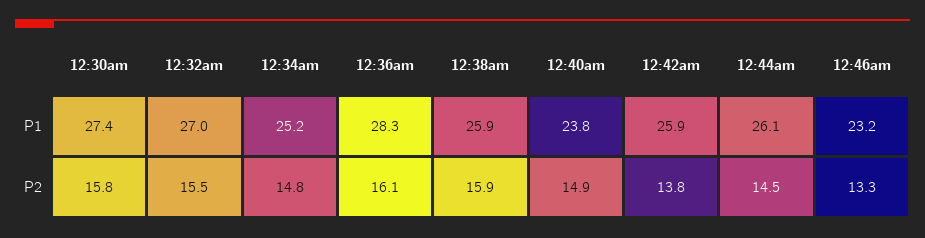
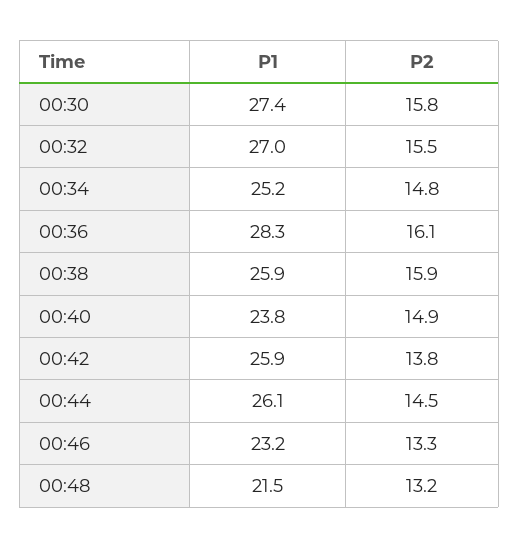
00:48, P1: none -> 21.5
00:48, P2: none -> 13.2

